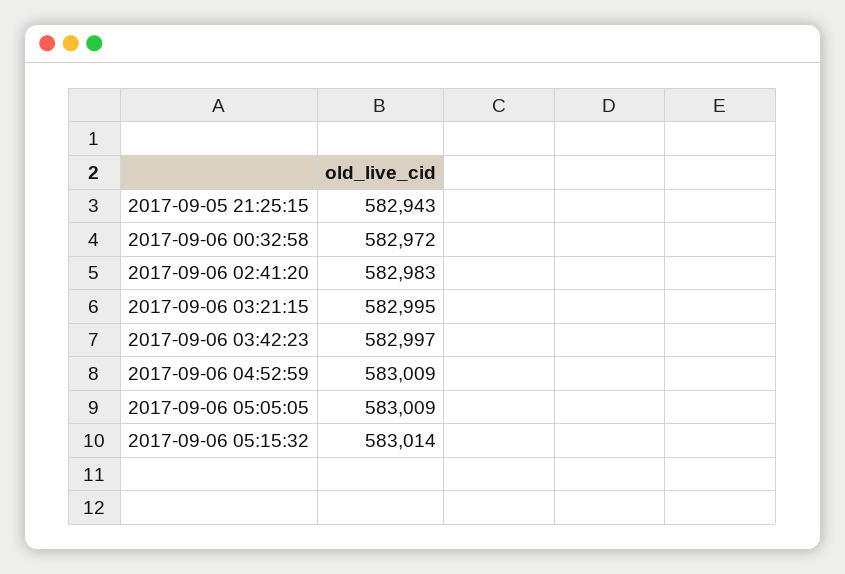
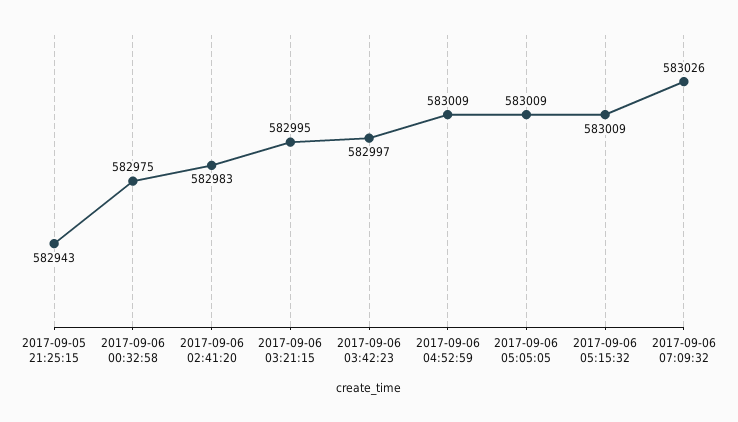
2017-09-06 00:32:58: 582972 -> 582975
2017-09-06 05:15:32: 583014 -> 583009
2017-09-06 07:09:32: none -> 583026

